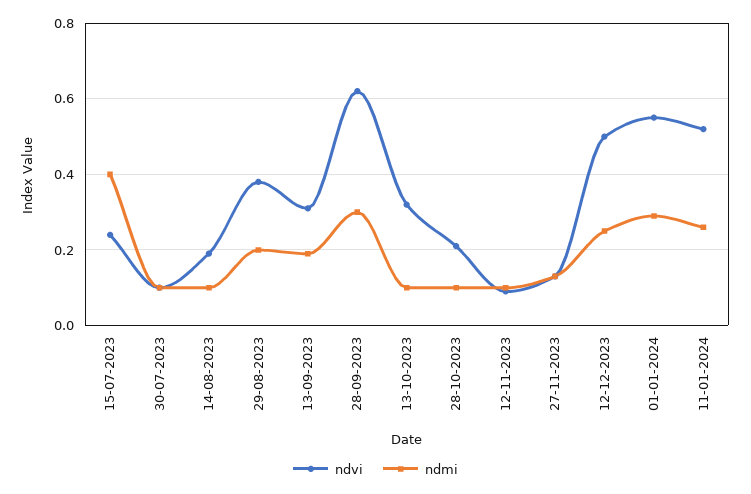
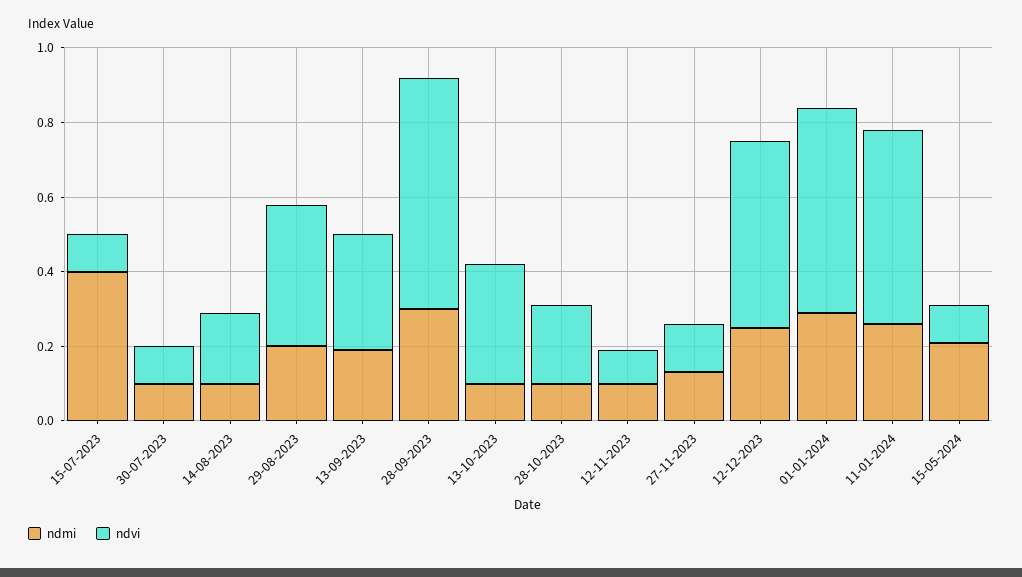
ndvi, 15-07-2023: 0.25 -> 0.1
ndmi, 15-05-2024: none -> 0.2
ndvi, 15-05-2024: none -> 0.1

